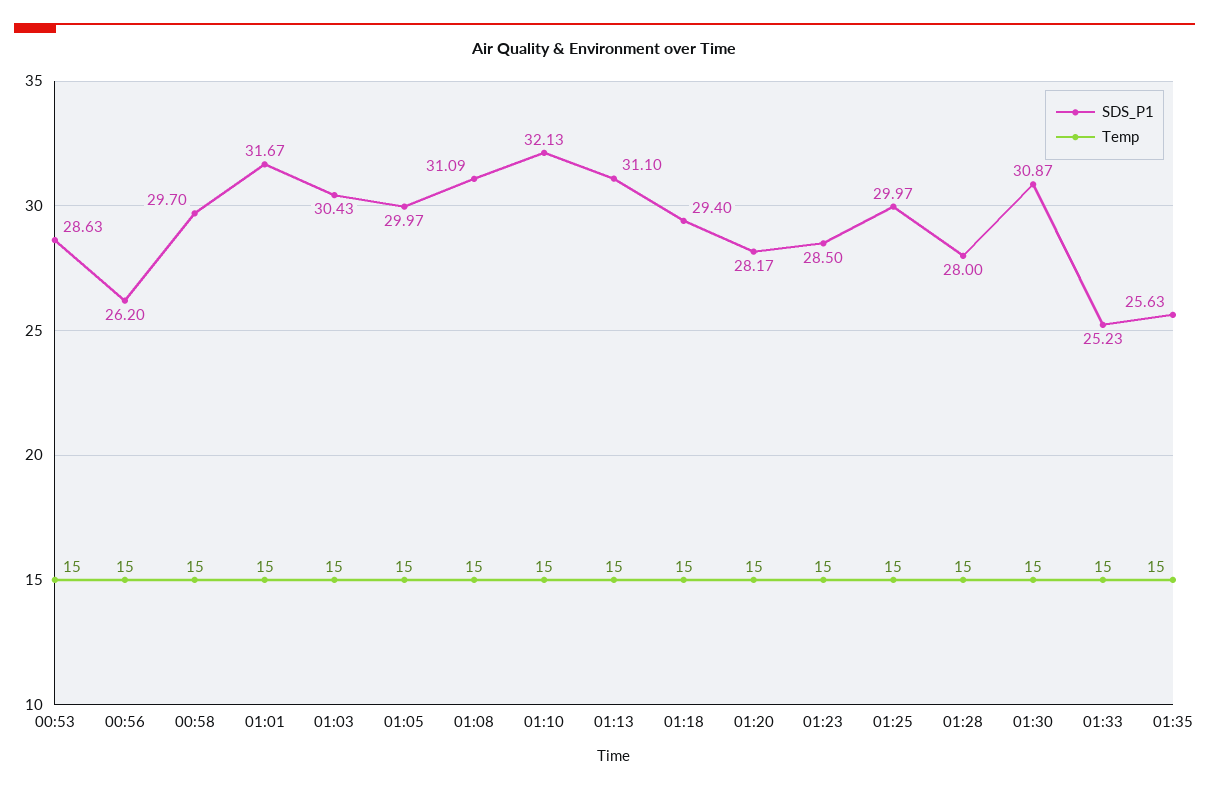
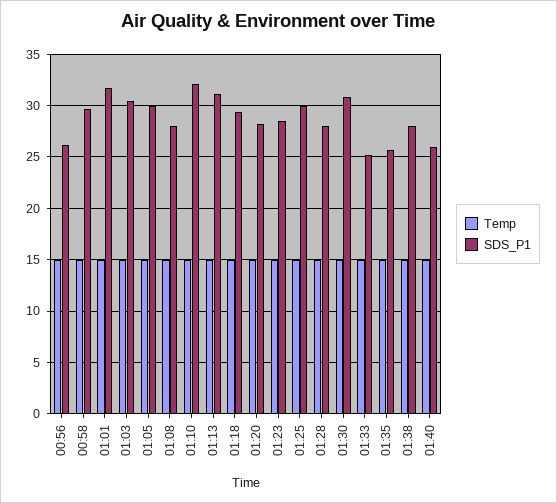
SDS_P1, 00:53: 28.63 -> none
Temp, 00:53: 15 -> none
SDS_P1, 01:08: 31.09 -> 28
Temp, 01:38: none -> 15
SDS_P1, 01:38: none -> 28
Temp, 01:40: none -> 15
SDS_P1, 01:40: none -> 26

